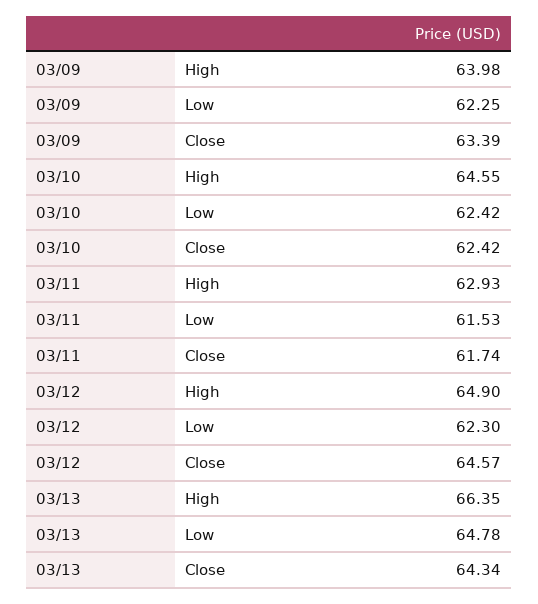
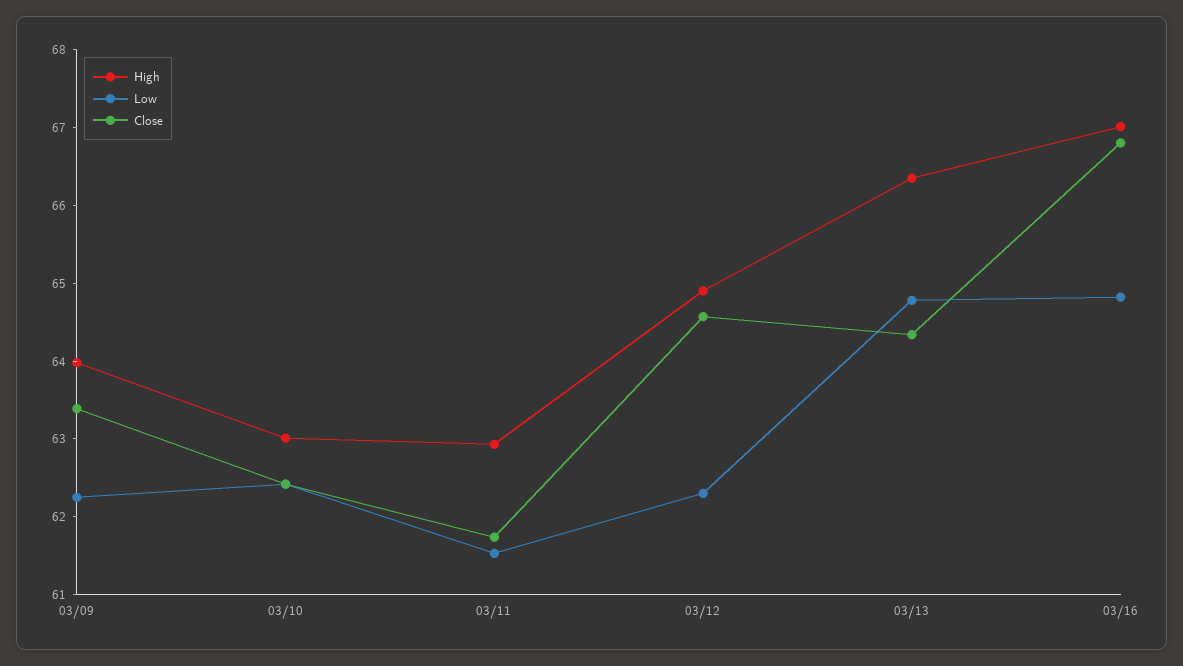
High, 03/10: 64.55 -> 63
High, 03/16: none -> 67
Low, 03/16: none -> 64.8
Close, 03/16: none -> 66.8

